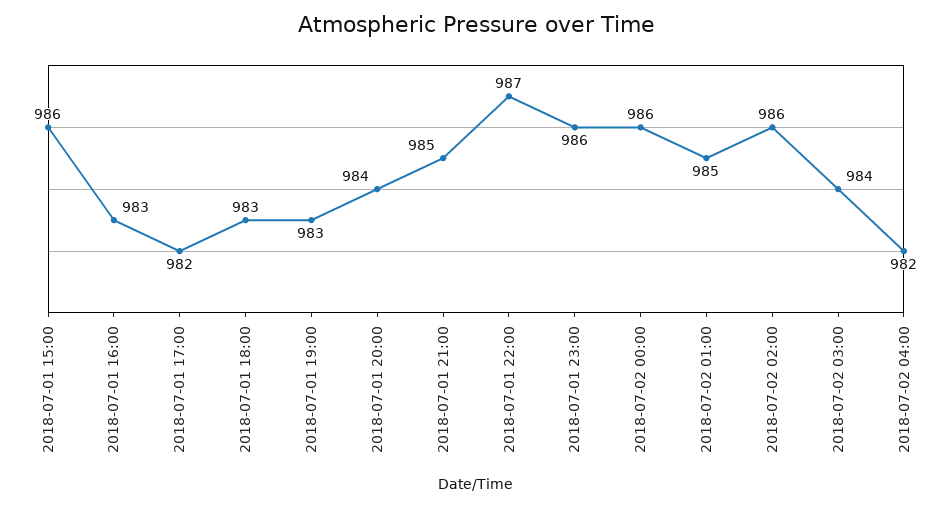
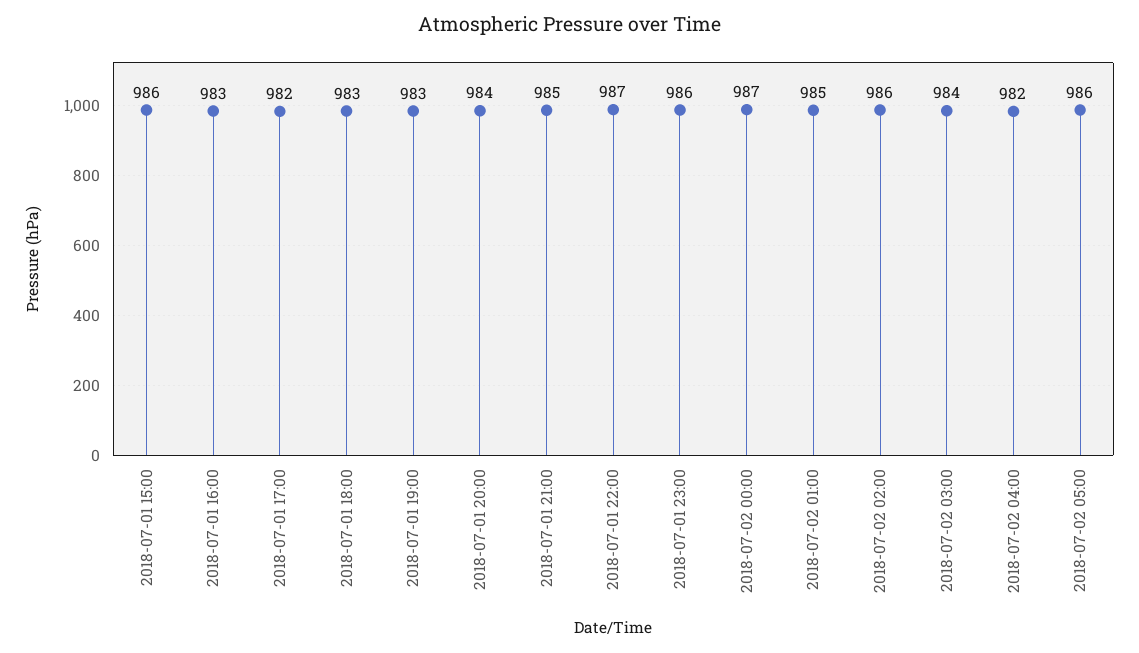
2018-07-02 00:00: 986 -> 987
2018-07-02 05:00: none -> 986

